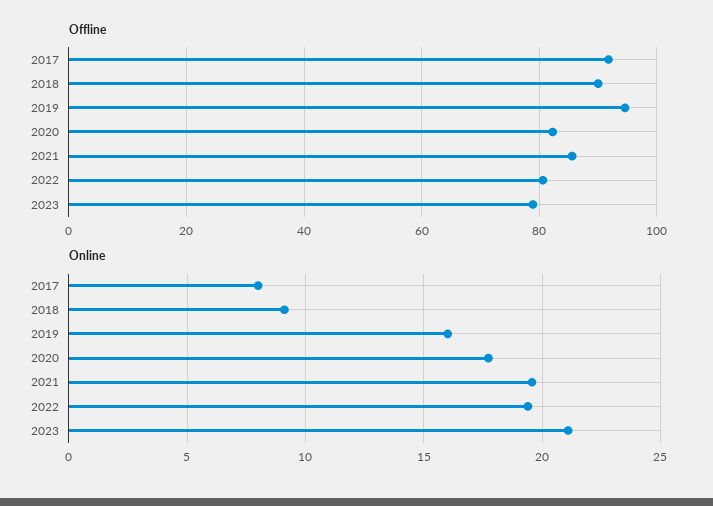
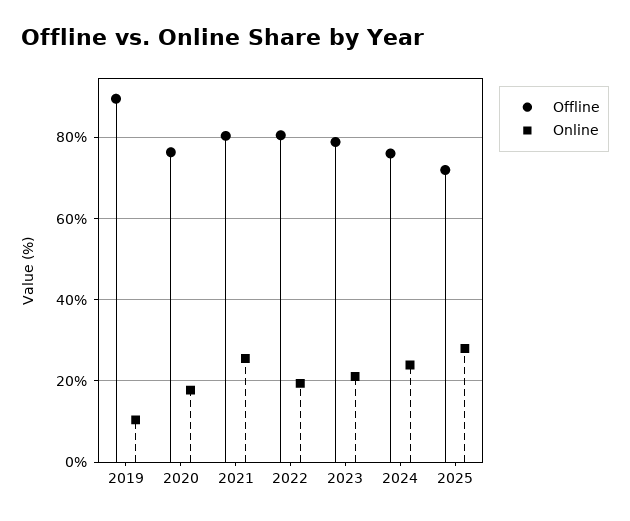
Offline, 2017: 92 -> none
Offline, 2018: 90 -> none
Offline, 2019: 94 -> 90
Offline, 2020: 82 -> 76
Offline, 2021: 86 -> 80
Online, 2017: 8 -> none
Online, 2018: 9 -> none
Online, 2019: 16 -> 10
Online, 2021: 19.5 -> 26
Offline, 2024: none -> 76
Online, 2024: none -> 24
Offline, 2025: none -> 72
Online, 2025: none -> 28

